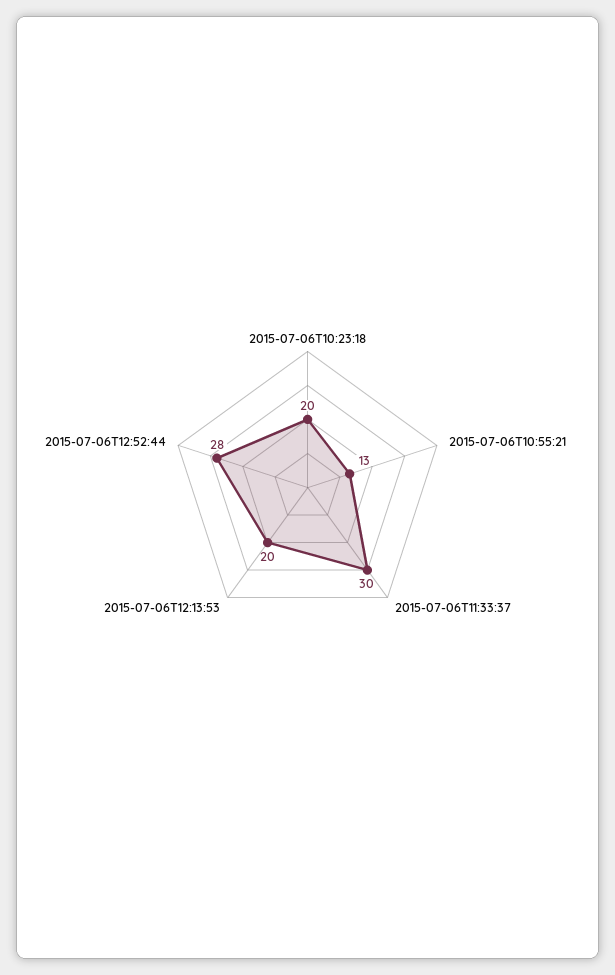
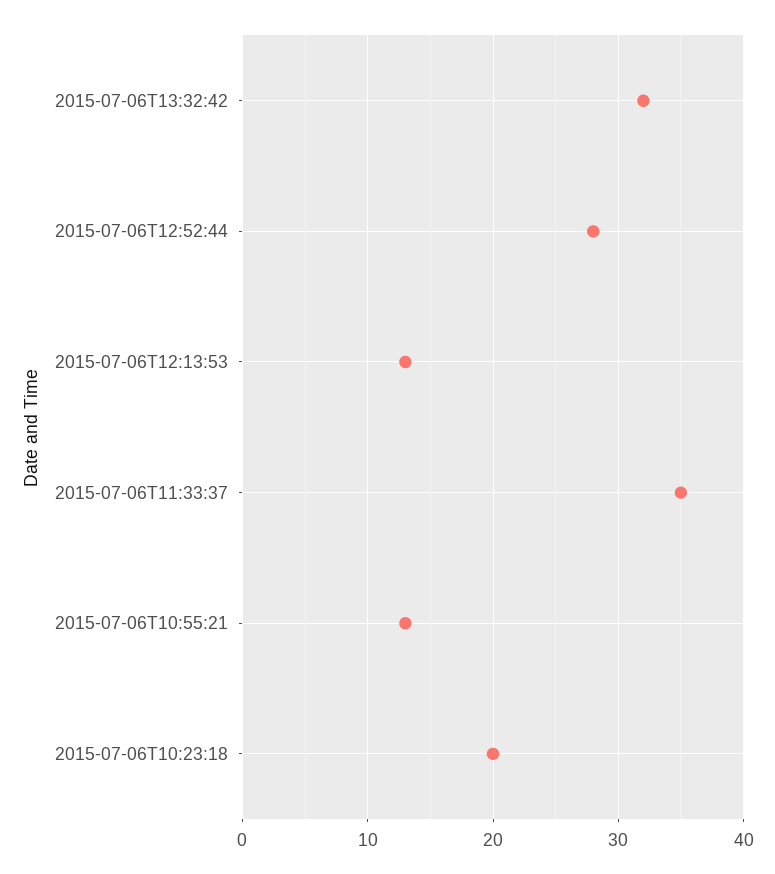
2015-07-06T11:33:37: 30 -> 35
2015-07-06T12:13:53: 20 -> 13
2015-07-06T13:32:42: none -> 32

